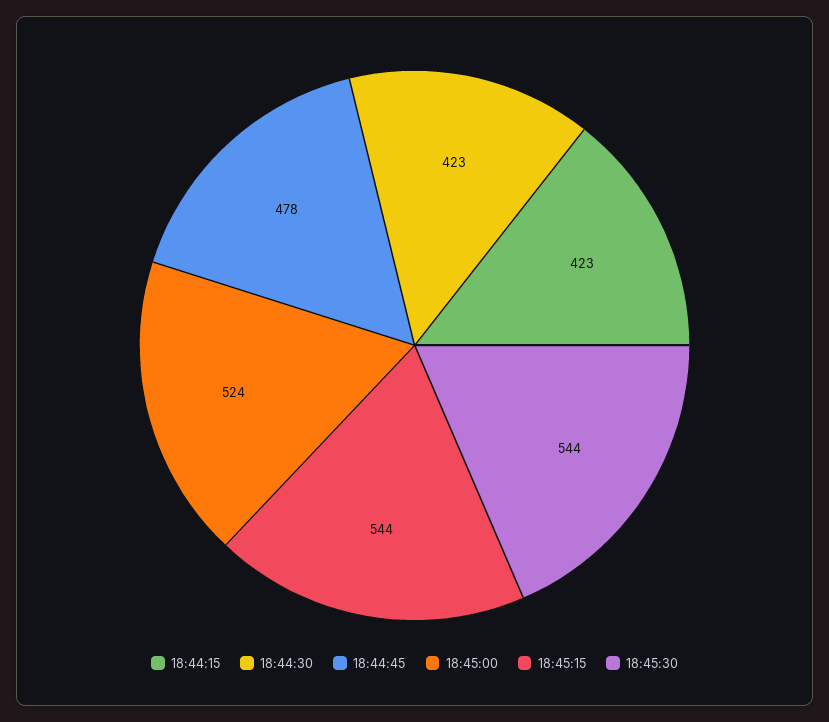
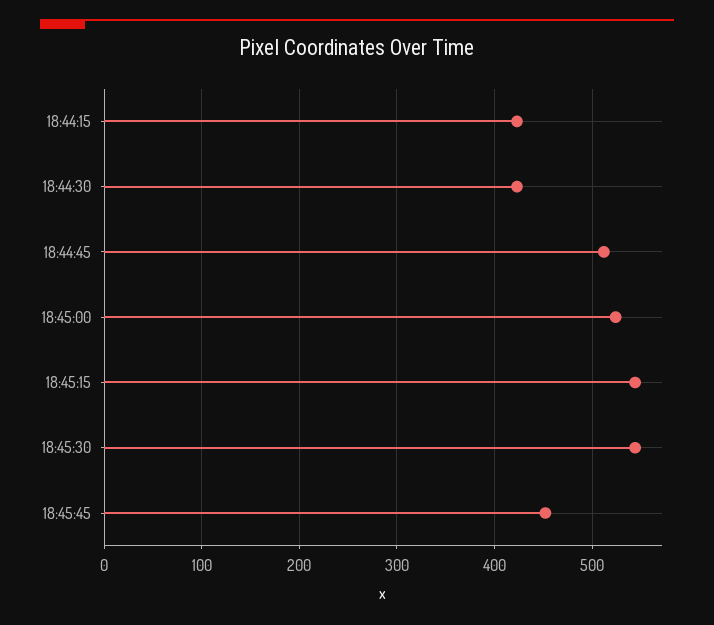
18:44:45: 478 -> 510
18:45:45: none -> 450

